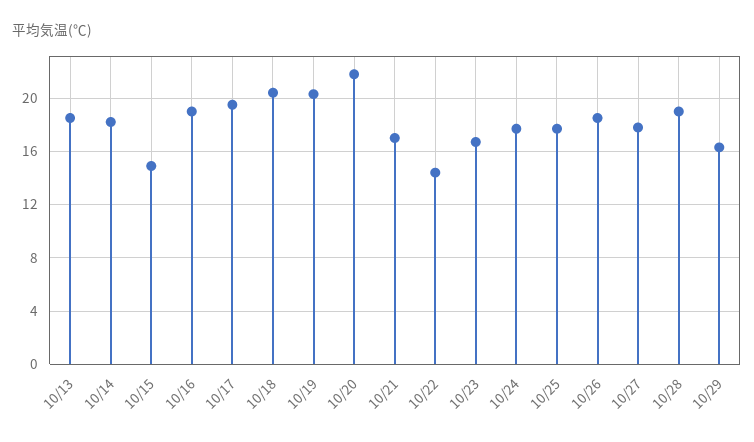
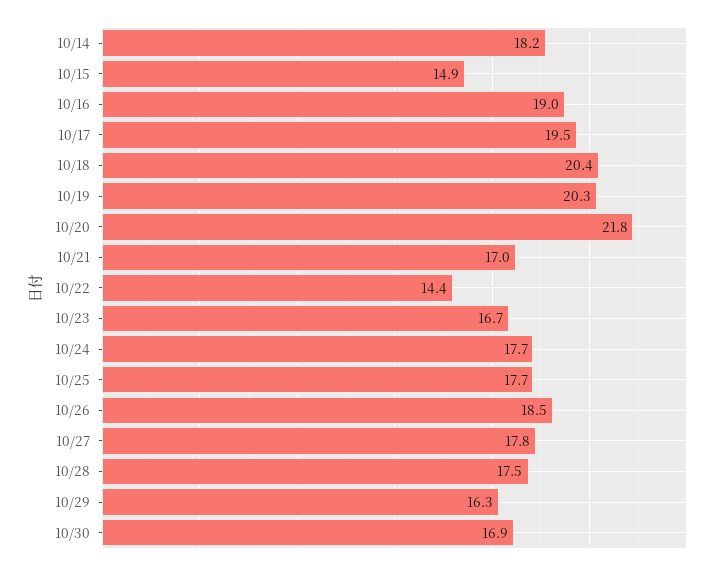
10/13: 18.5 -> none
10/28: 19 -> 17.5
10/30: none -> 16.9

